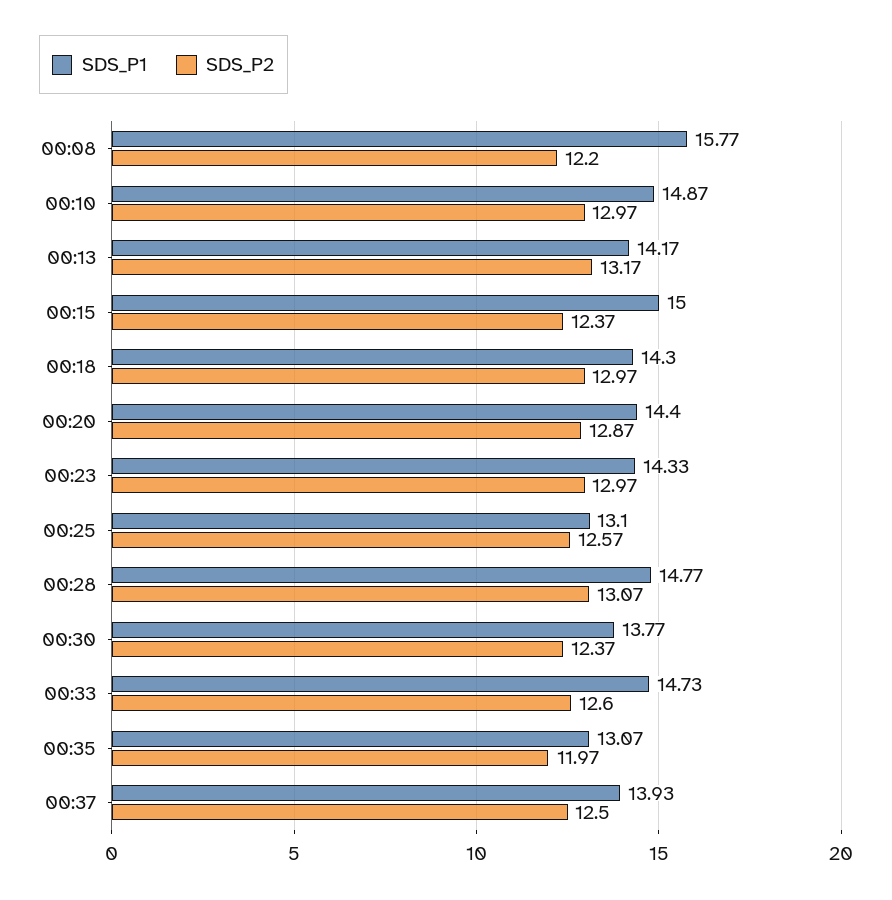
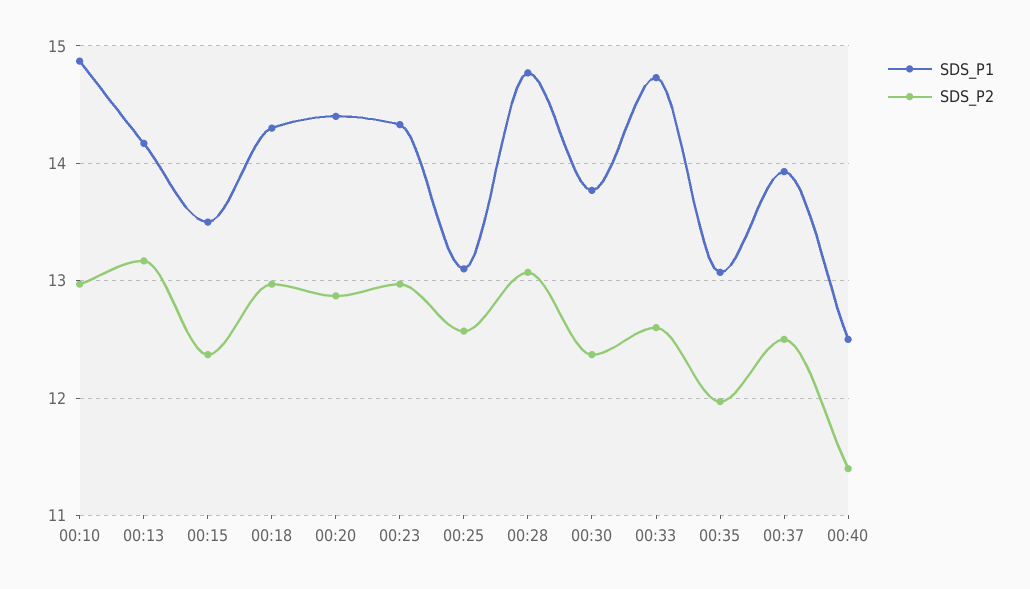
SDS_P1, 00:08: 15.77 -> none
SDS_P2, 00:08: 12.2 -> none
SDS_P1, 00:15: 15 -> 13.5
SDS_P1, 00:40: none -> 12.5
SDS_P2, 00:40: none -> 11.4

